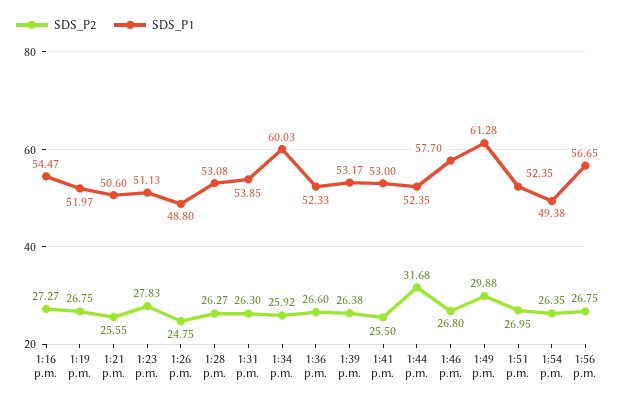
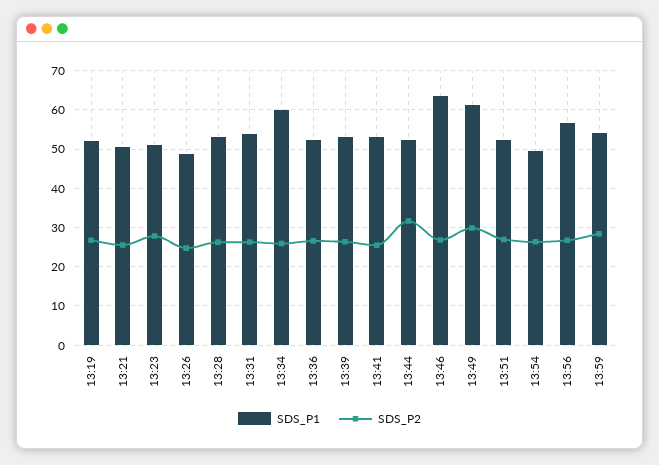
SDS_P2, 1:16 p.m.: 27.27 -> none
SDS_P1, 1:16 p.m.: 54.47 -> none
SDS_P1, 1:46 p.m.: 57.7 -> 64
SDS_P1, 13:59: none -> 54
SDS_P2, 13:59: none -> 28

